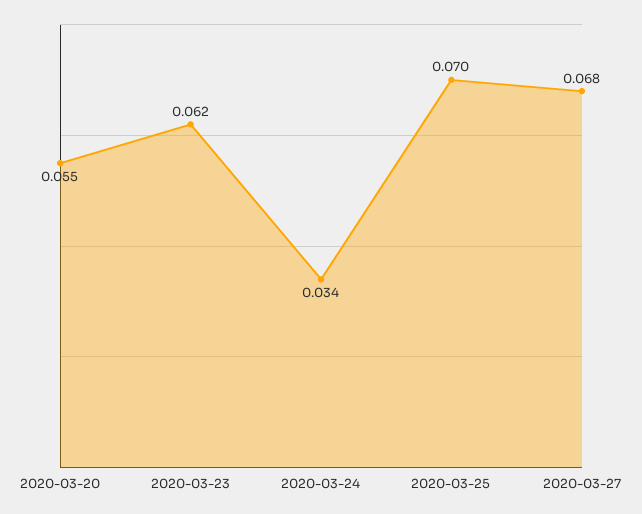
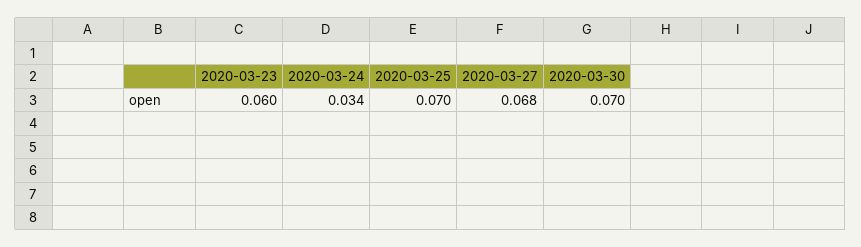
2020-03-20: 0.055 -> none
2020-03-23: 0.062 -> 0.06
2020-03-30: none -> 0.07

